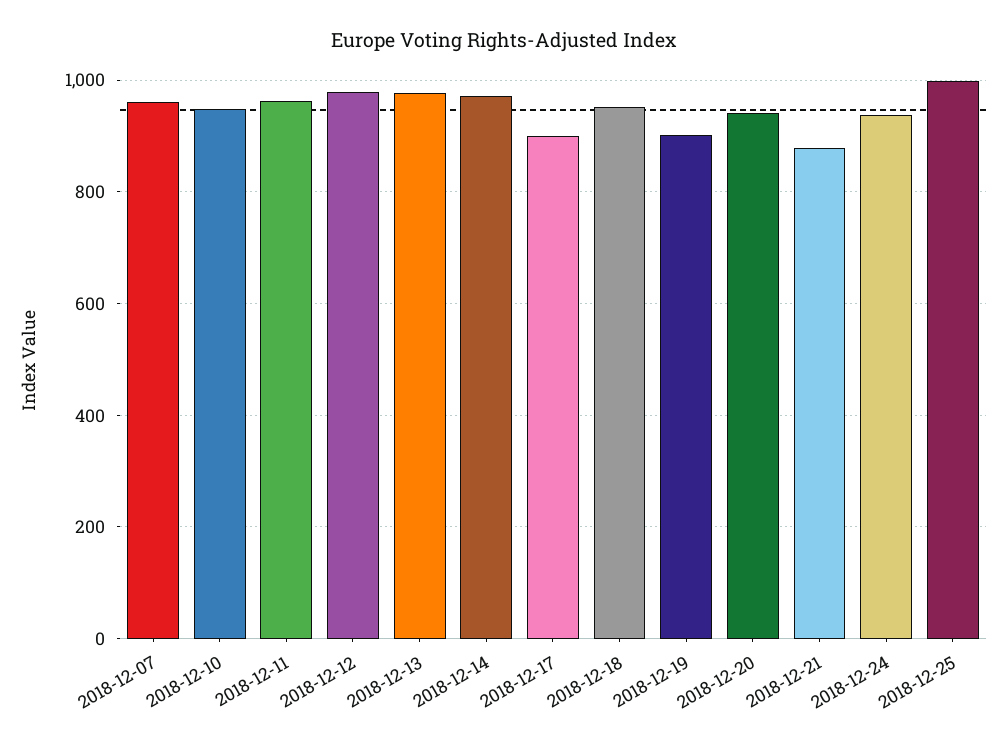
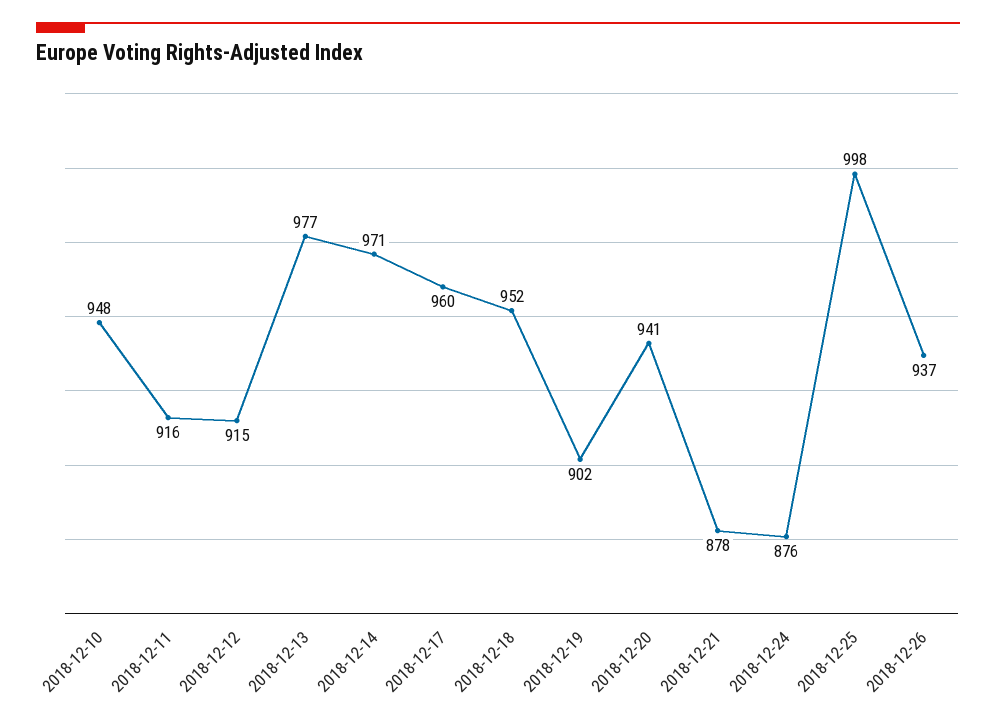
2018-12-07: 960 -> none
2018-12-11: 960 -> 916
2018-12-12: 980 -> 915
2018-12-17: 900 -> 960
2018-12-24: 940 -> 876
2018-12-26: none -> 937

